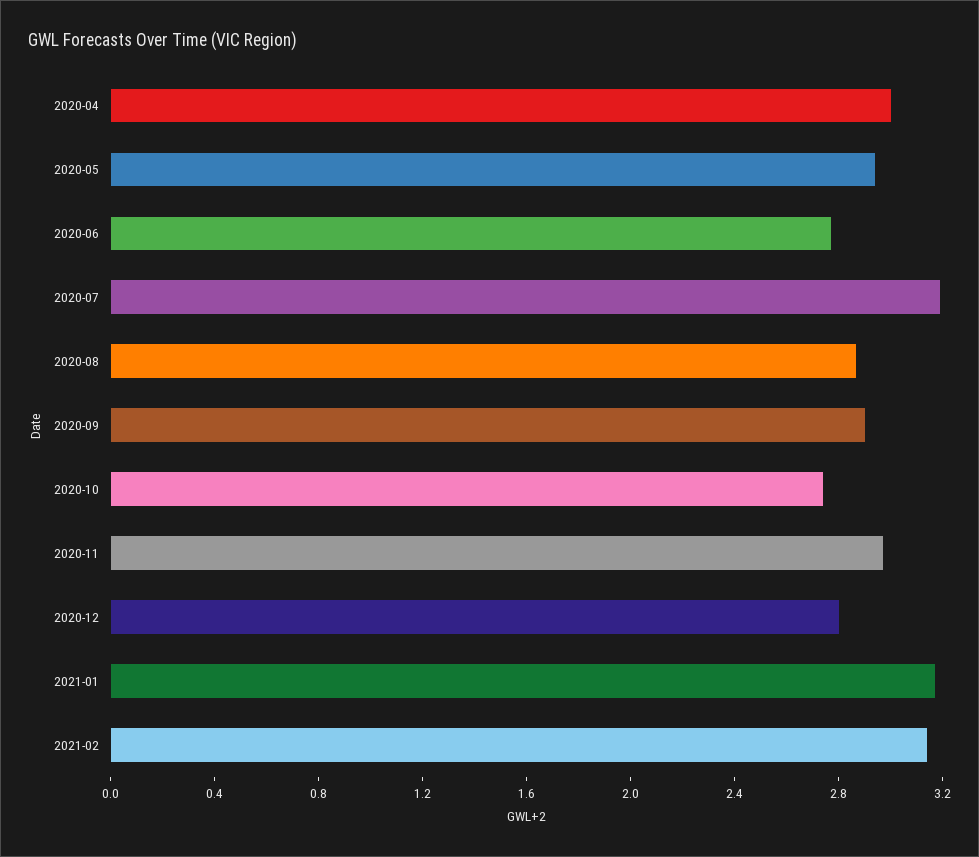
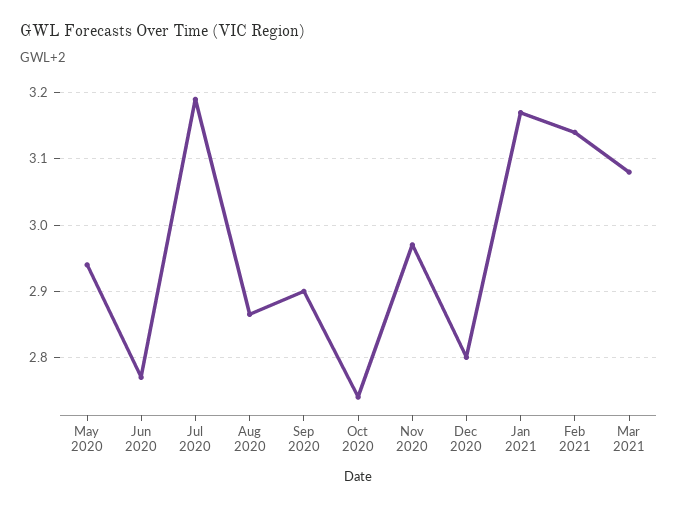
2020-04: 3 -> none
Mar 2021: none -> 3.08

